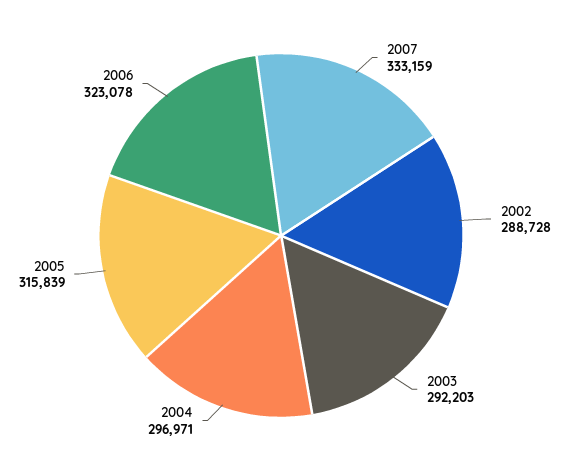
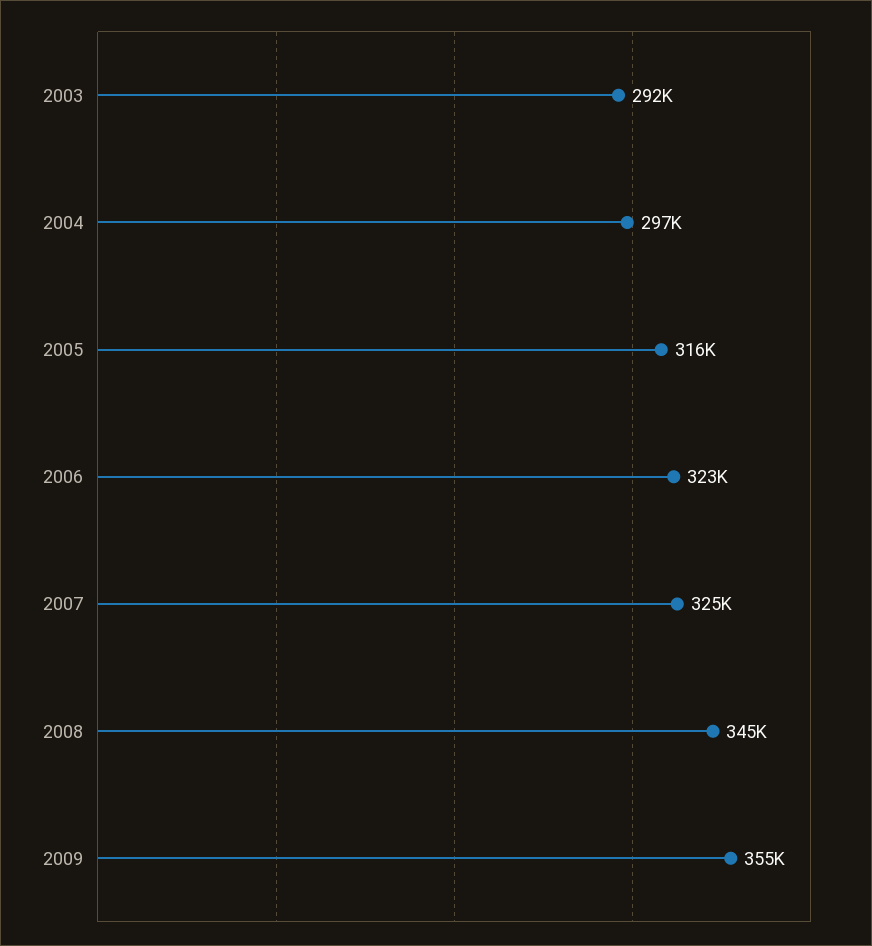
2007: 333159 -> 325000
2002: 288728 -> none
2008: none -> 345000
2009: none -> 355000

